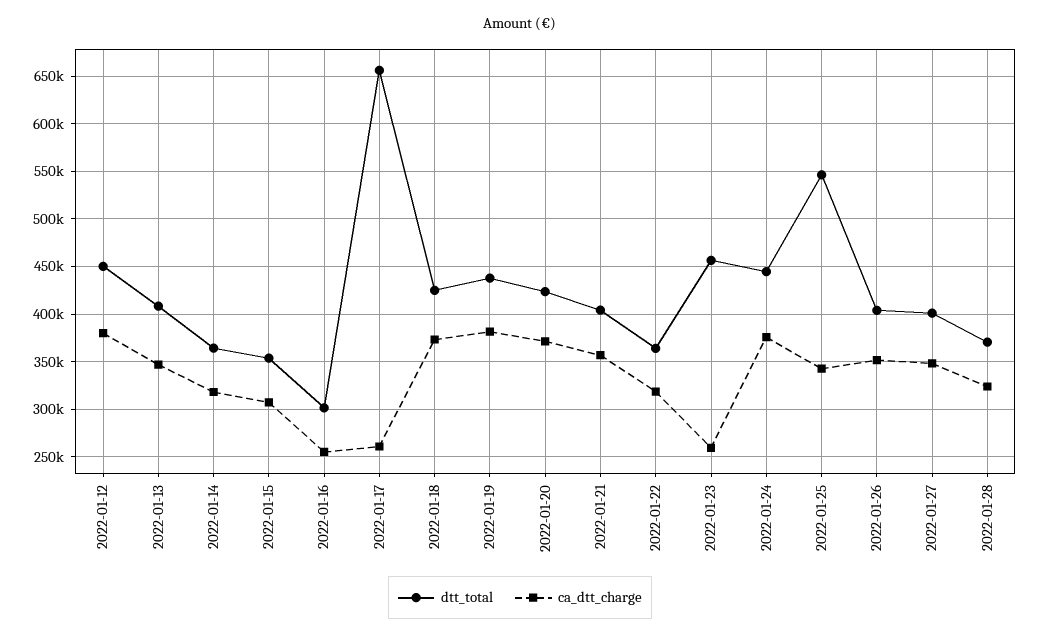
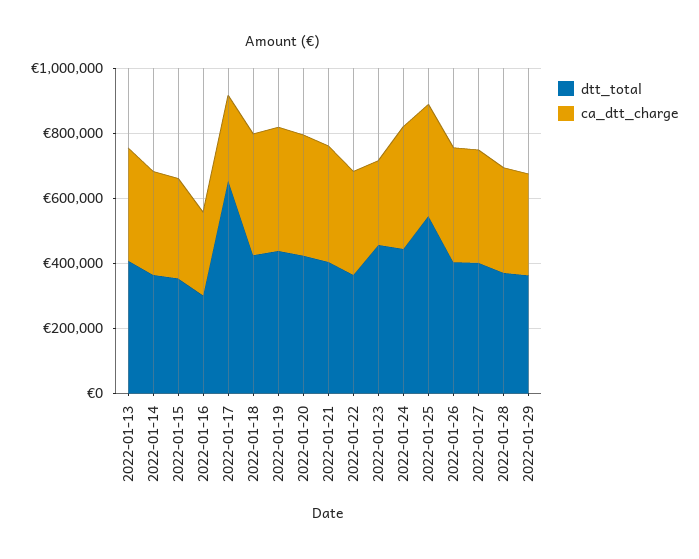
dtt_total, 2022-01-12: 450000 -> none
ca_dtt_charge, 2022-01-12: 380000 -> none
dtt_total, 2022-01-29: none -> 350000
ca_dtt_charge, 2022-01-29: none -> 300000

